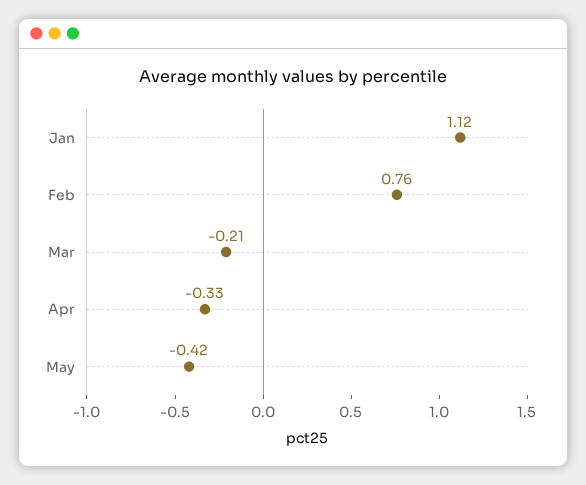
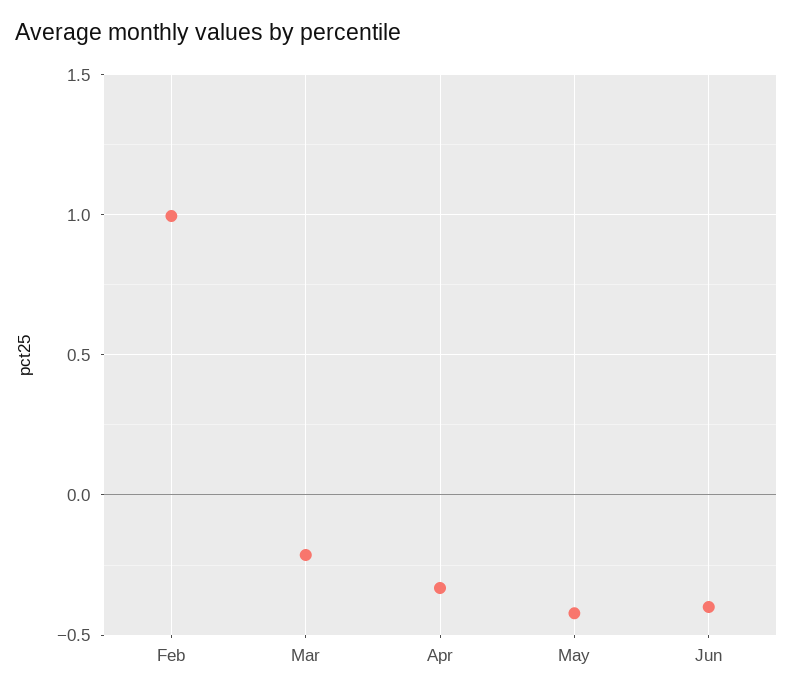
Jan: 1.12 -> none
Feb: 0.76 -> 1
Jun: none -> -0.4

